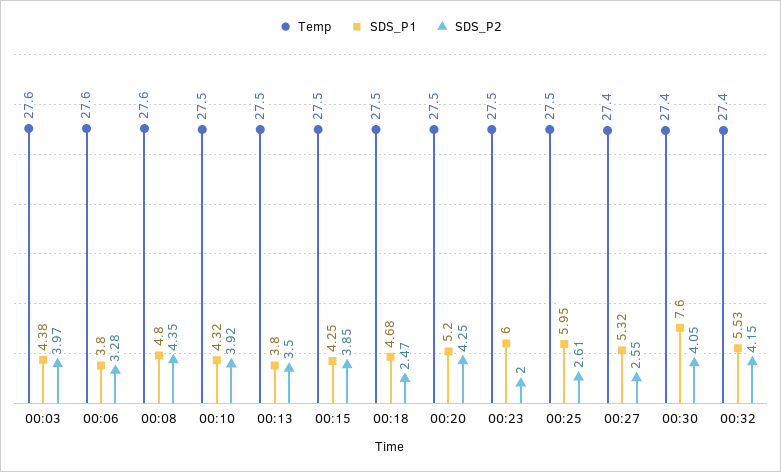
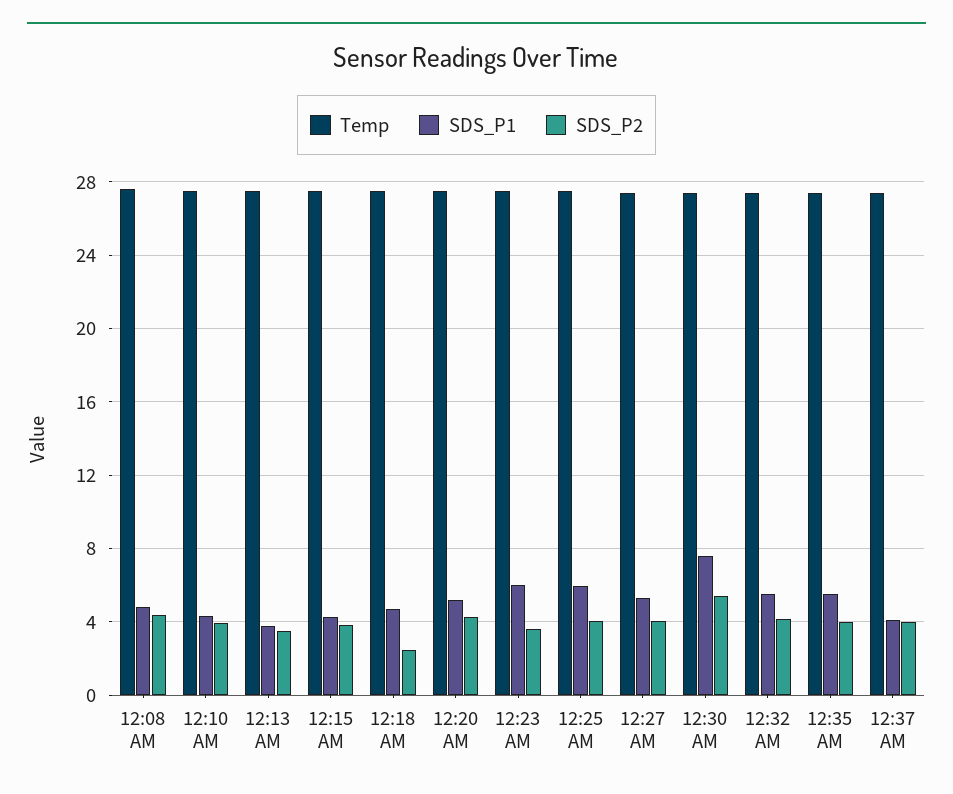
Temp, 00:03: 27.6 -> none
SDS_P1, 00:03: 4.38 -> none
SDS_P2, 00:03: 3.97 -> none
Temp, 00:06: 27.6 -> none
SDS_P1, 00:06: 3.8 -> none
SDS_P2, 00:06: 3.28 -> none
SDS_P2, 00:23: 2 -> 3.5
SDS_P2, 00:25: 2.61 -> 4
SDS_P2, 00:27: 2.55 -> 4
SDS_P2, 00:30: 4.05 -> 5.5
Temp, 12:35 AM: none -> 27.5
SDS_P1, 12:35 AM: none -> 5.5
SDS_P2, 12:35 AM: none -> 4
Temp, 12:37 AM: none -> 27.5
SDS_P1, 12:37 AM: none -> 4
SDS_P2, 12:37 AM: none -> 4

